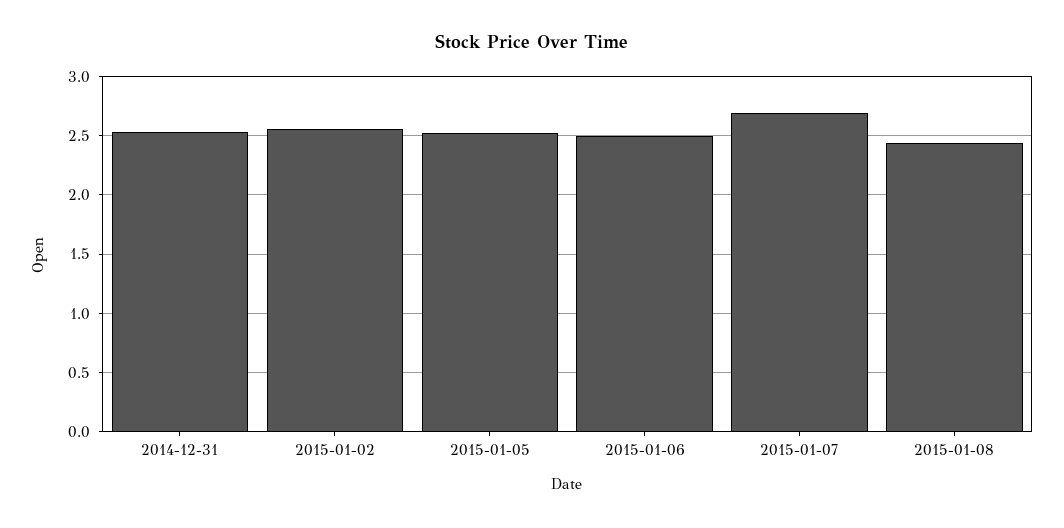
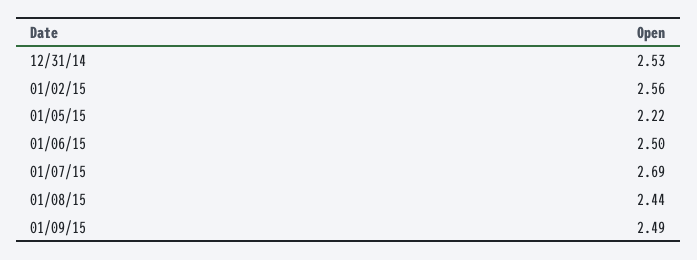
2015-01-05: 2.5 -> 2.22
01/09/15: none -> 2.49

